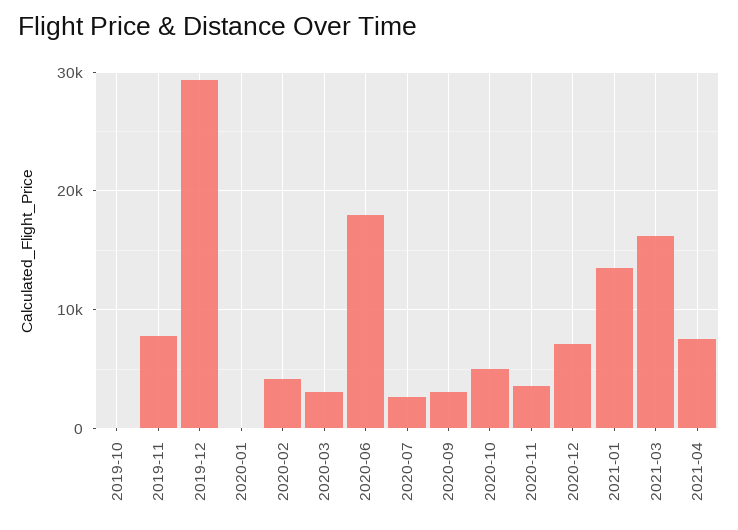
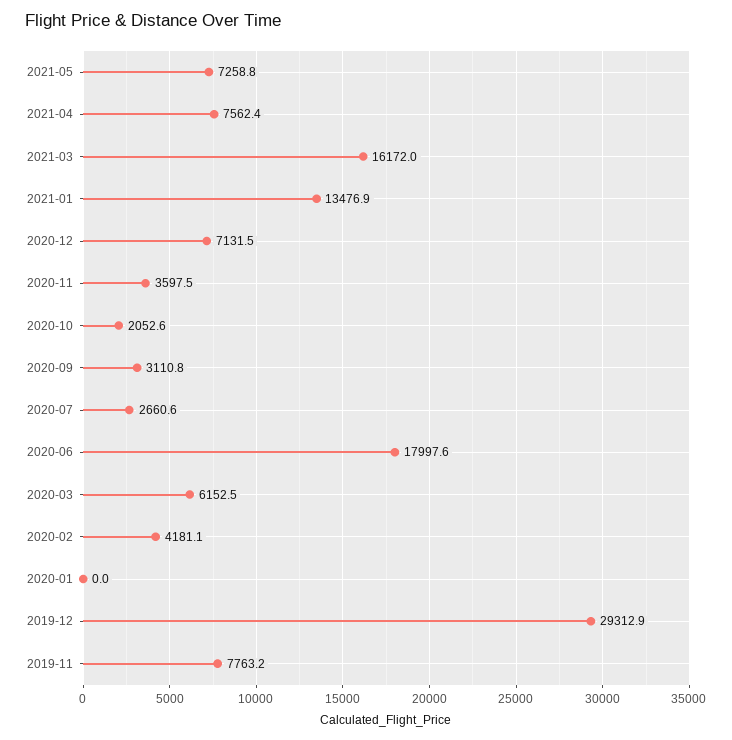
2019-10: 0 -> none
2020-03: 3000 -> 6152.5
2020-10: 5000 -> 2052.6
2021-05: none -> 7258.8

